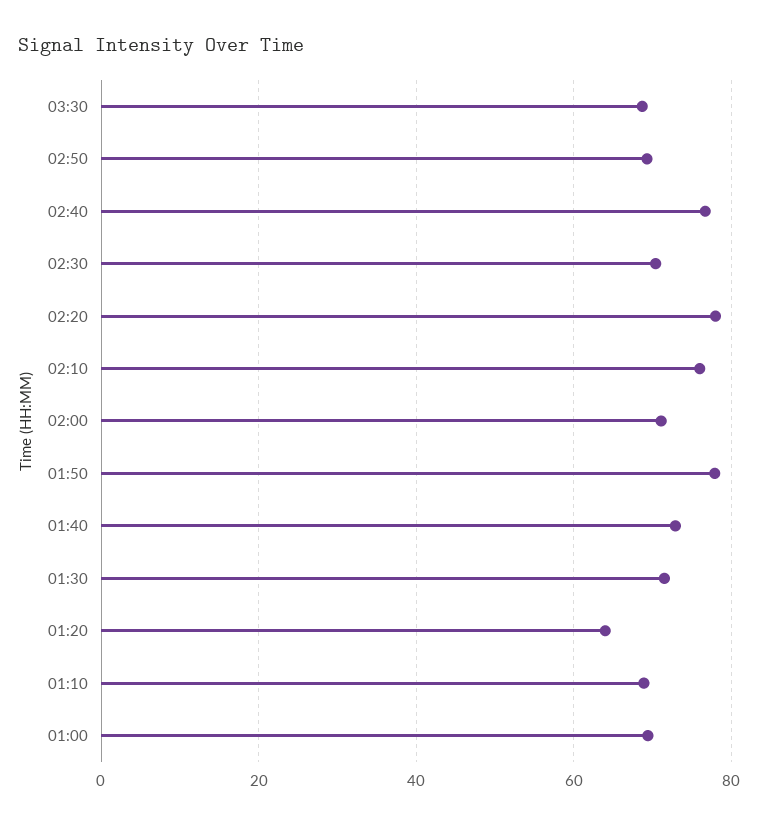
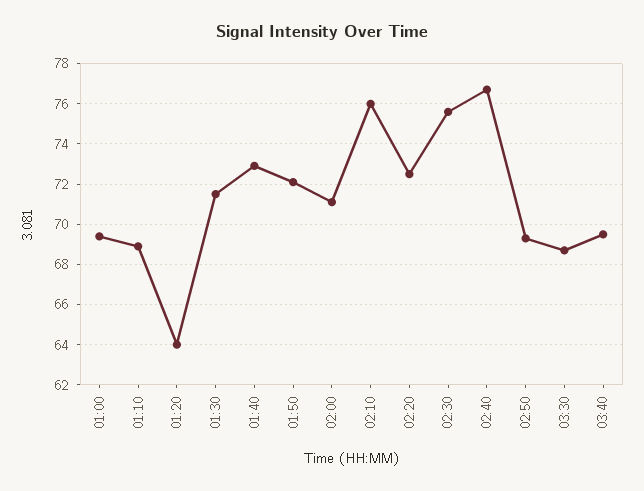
02:30: 70 -> 75.5
02:20: 78 -> 72.5
01:50: 78 -> 72
03:40: none -> 69.5

